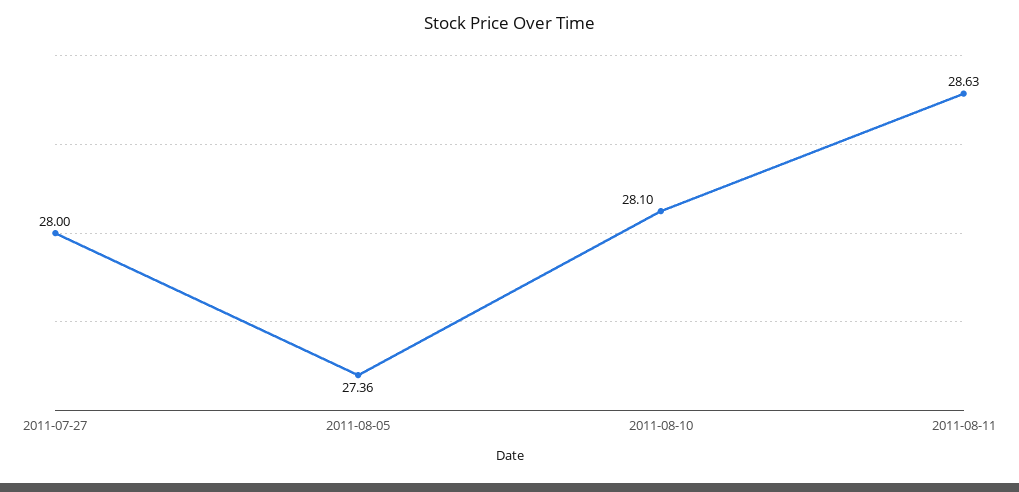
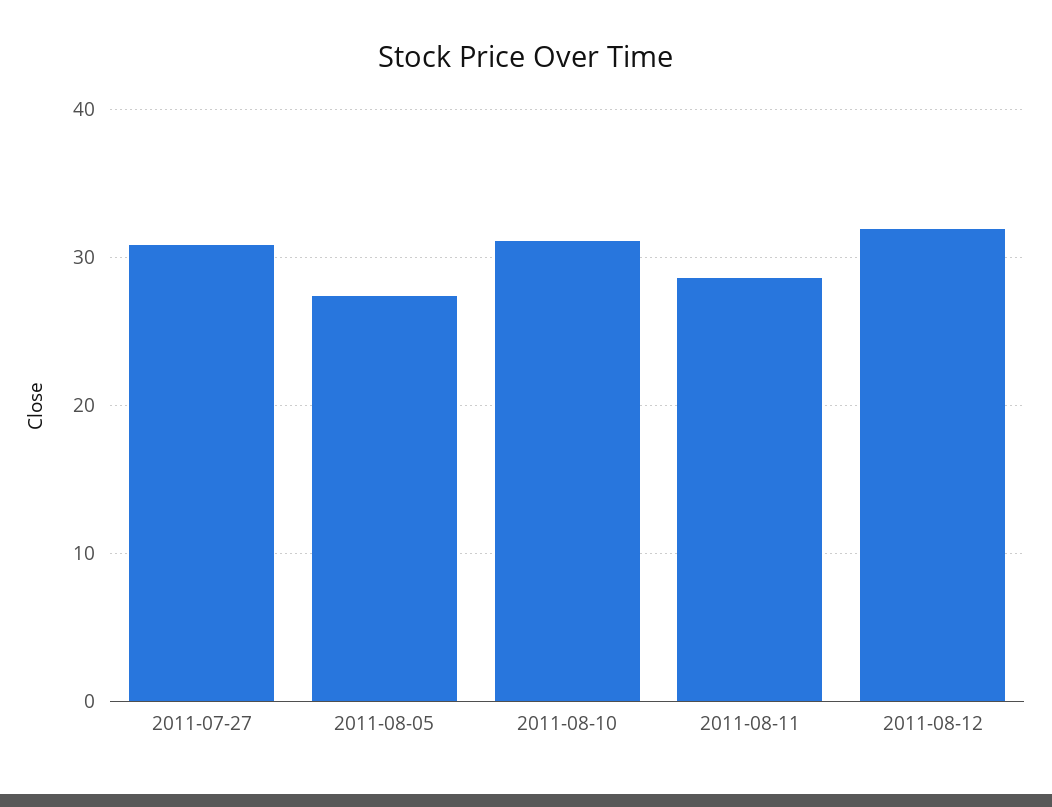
2011-07-27: 28 -> 31
2011-08-10: 28.1 -> 31
2011-08-12: none -> 32

